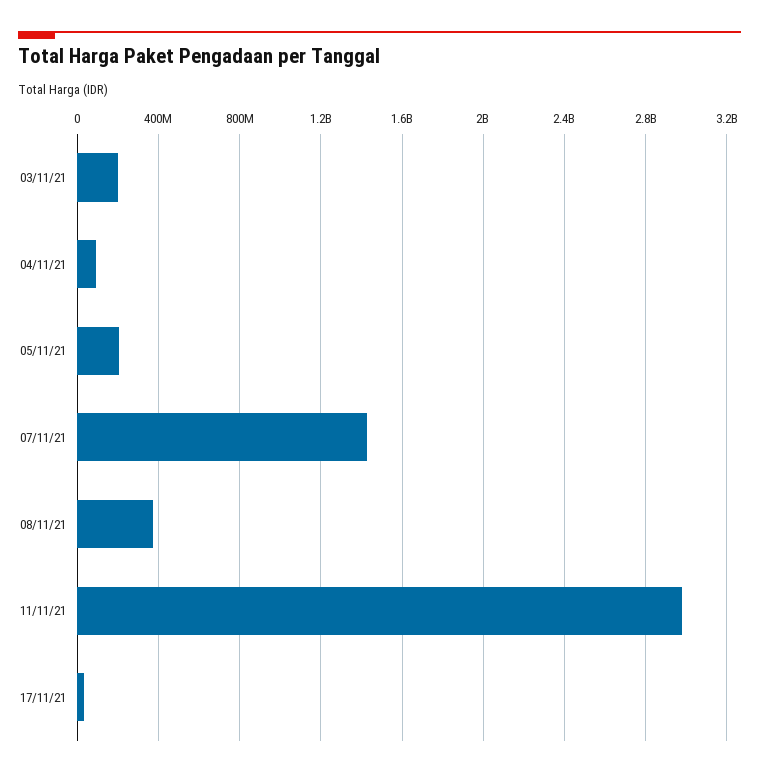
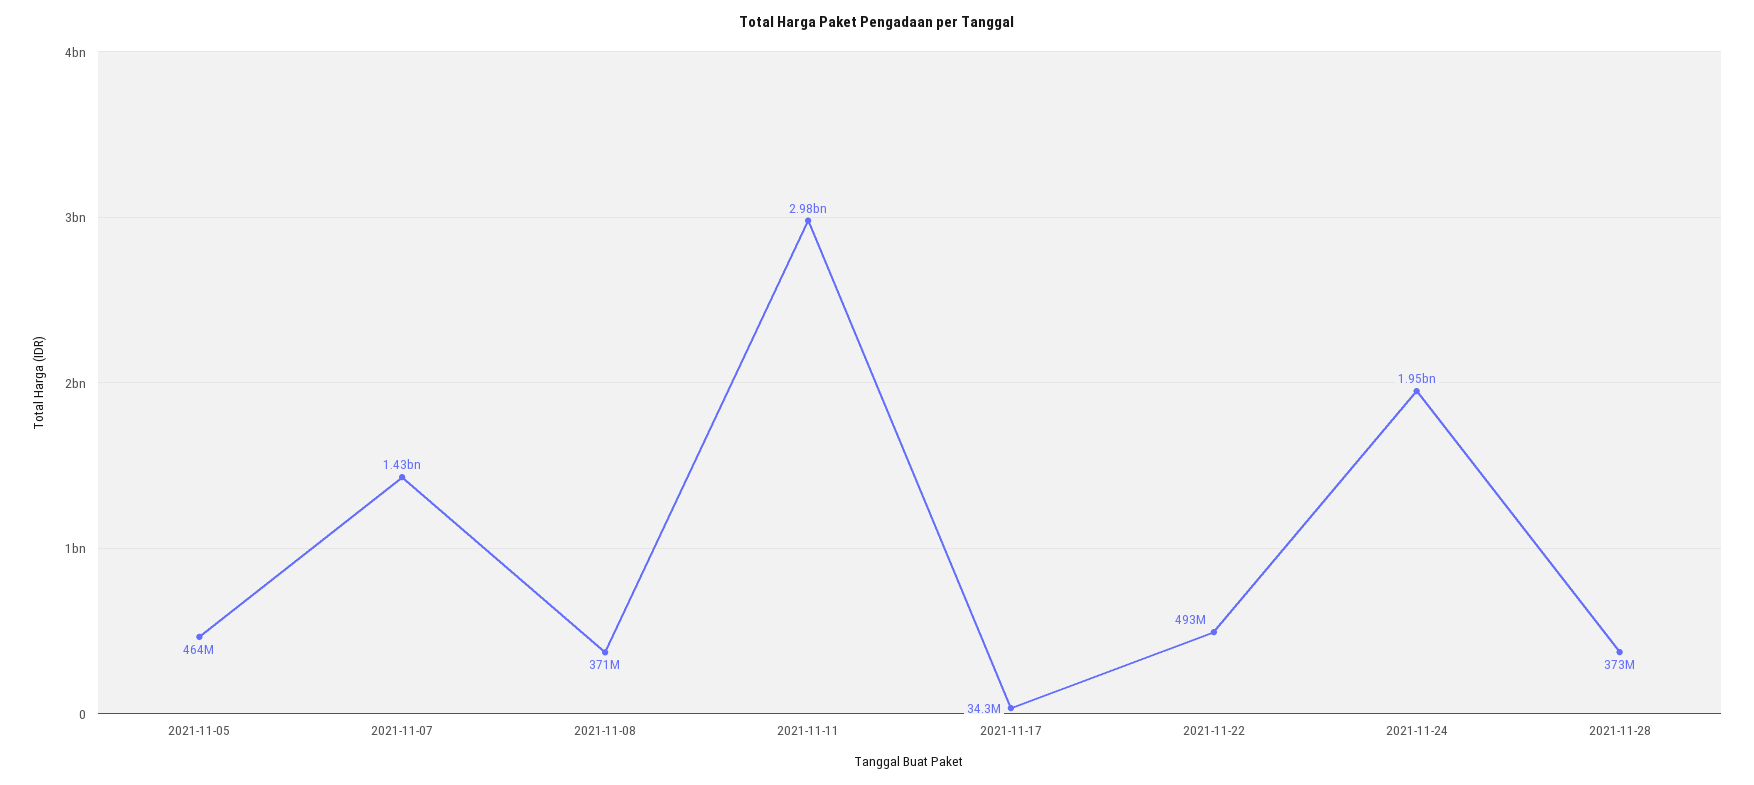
03/11/21: 200000000 -> none
04/11/21: 100000000 -> none
05/11/21: 200000000 -> 464000000
2021-11-22: none -> 493000000
2021-11-24: none -> 1950000000
2021-11-28: none -> 373000000

